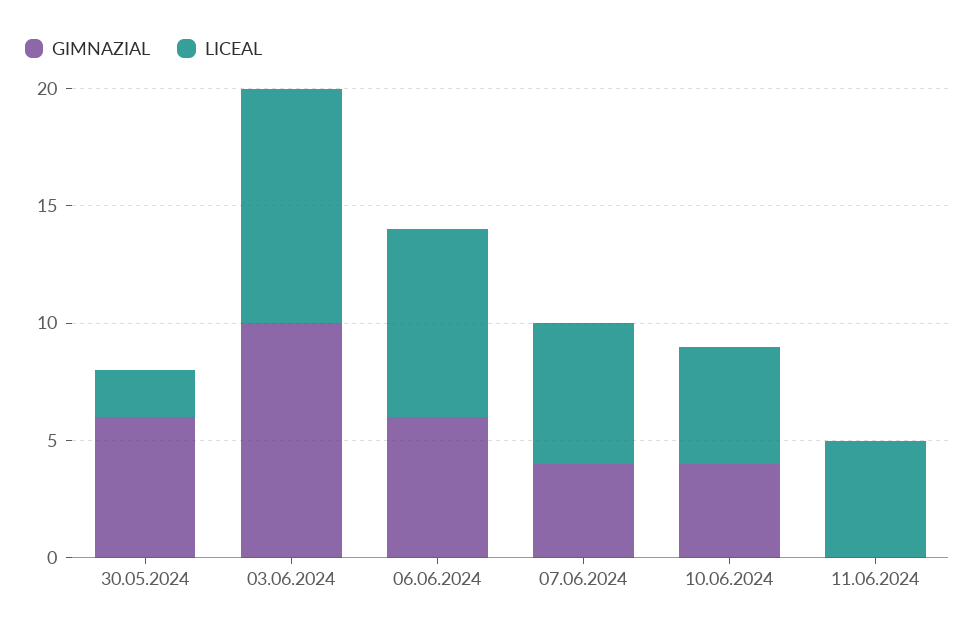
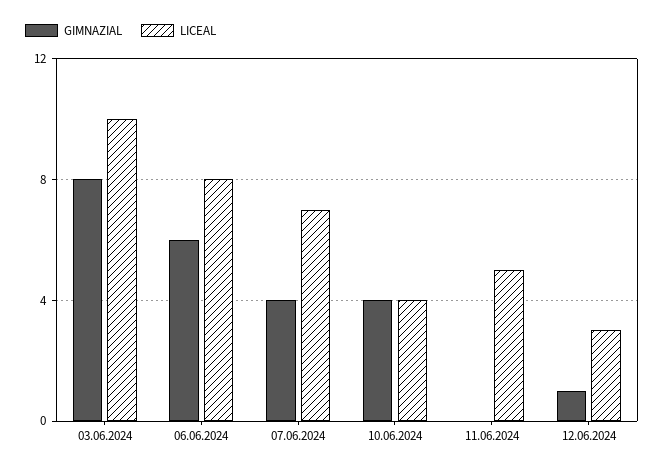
GIMNAZIAL, 30.05.2024: 6 -> none
LICEAL, 30.05.2024: 2 -> none
GIMNAZIAL, 03.06.2024: 10 -> 8
LICEAL, 07.06.2024: 6 -> 7
LICEAL, 10.06.2024: 5 -> 4
GIMNAZIAL, 12.06.2024: none -> 1
LICEAL, 12.06.2024: none -> 3

